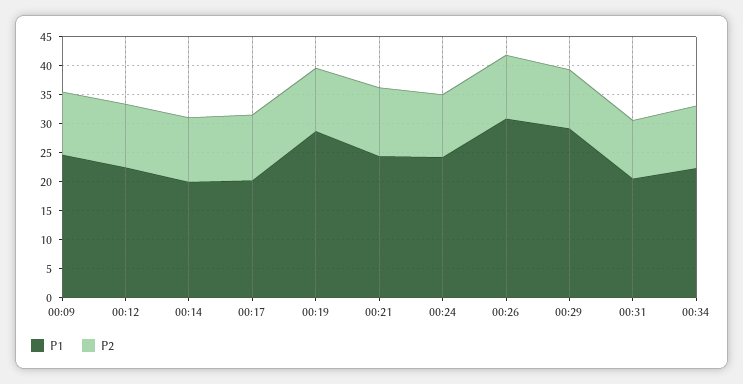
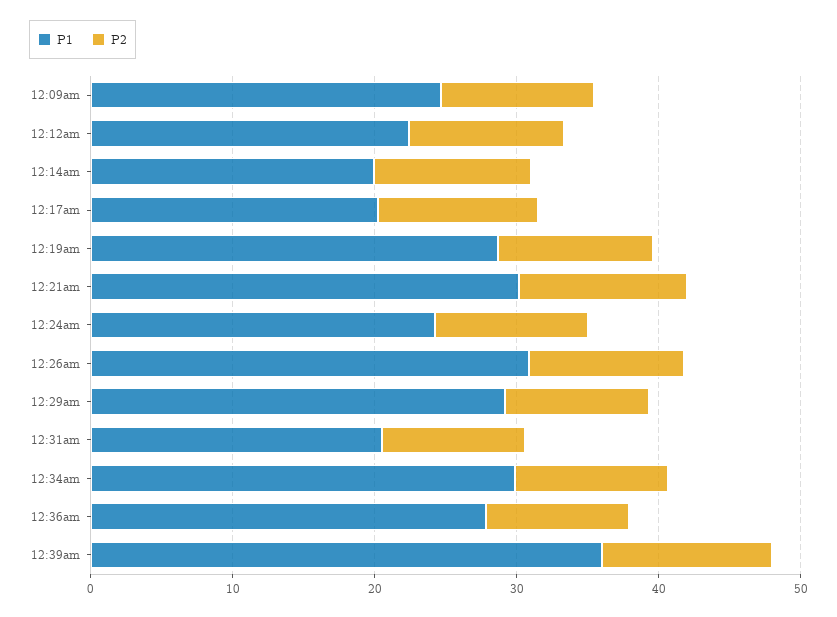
P1, 00:21: 25 -> 30
P1, 00:34: 22.5 -> 30
P1, 12:36am: none -> 28
P2, 12:36am: none -> 10
P1, 12:39am: none -> 36
P2, 12:39am: none -> 12

